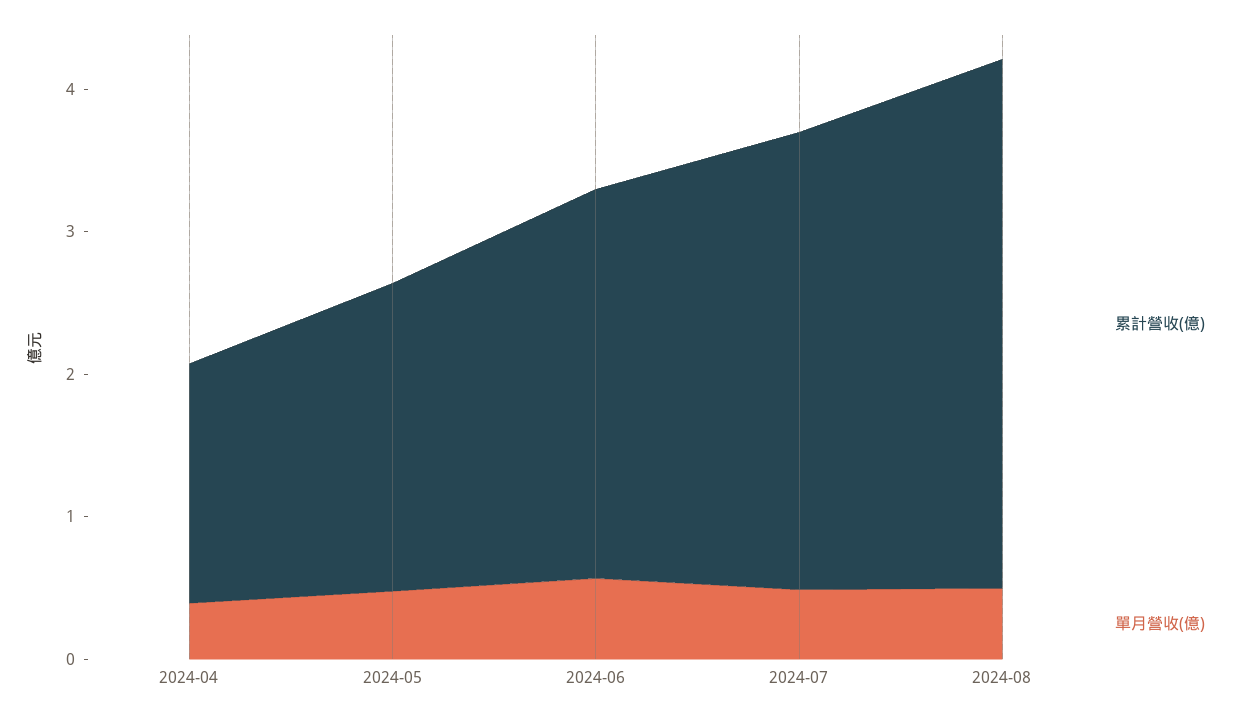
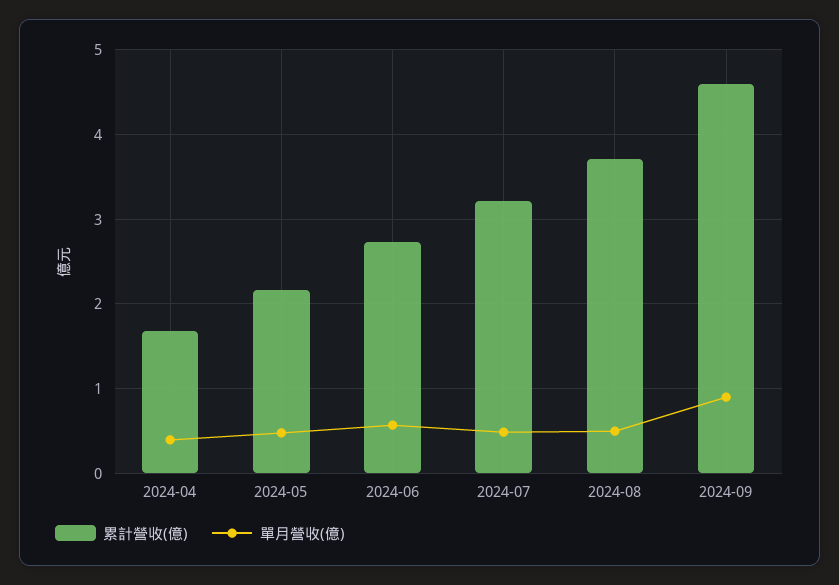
累計營收(億), 2024-09: none -> 4.6
單月營收(億), 2024-09: none -> 0.9

